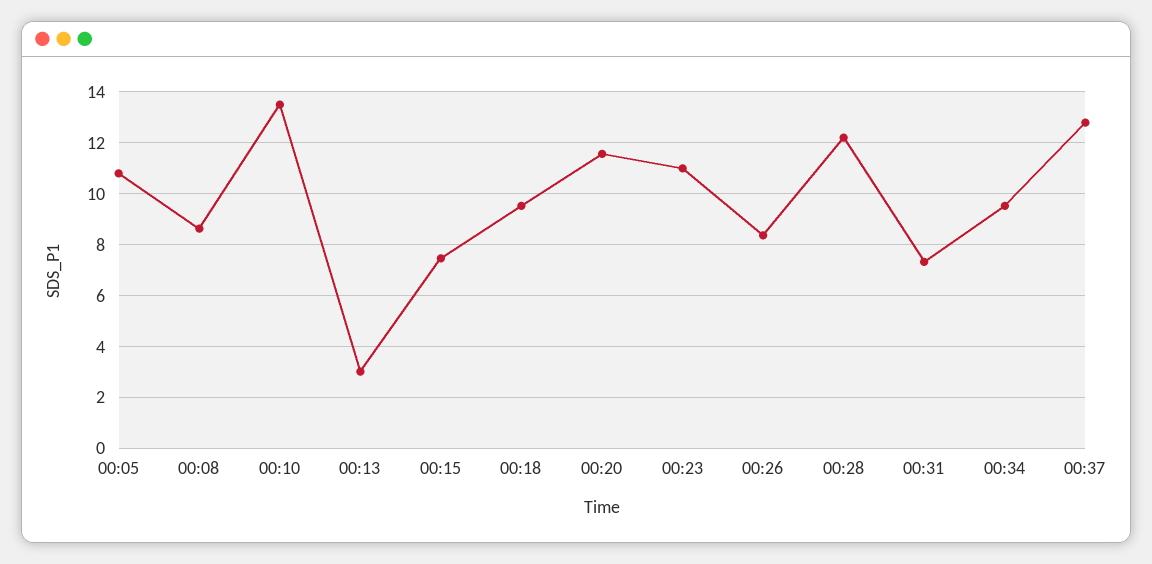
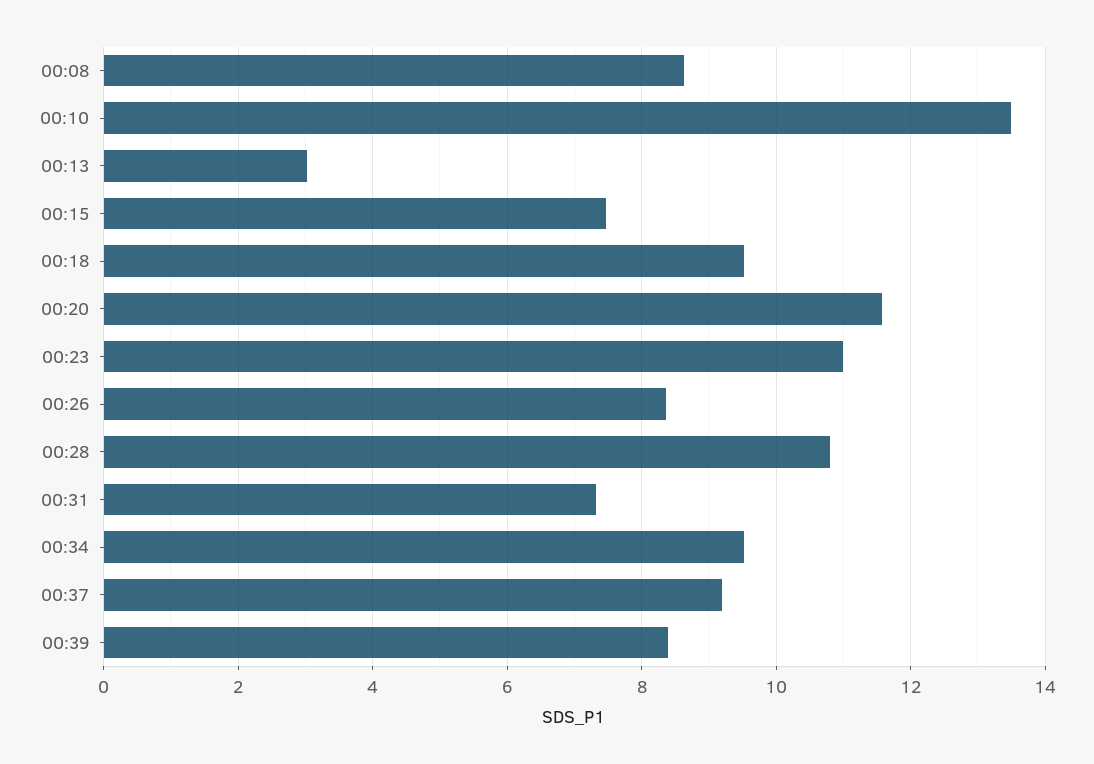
00:05: 10.75 -> none
00:28: 12.25 -> 10.8
00:37: 12.75 -> 9.2
00:39: none -> 8.4

